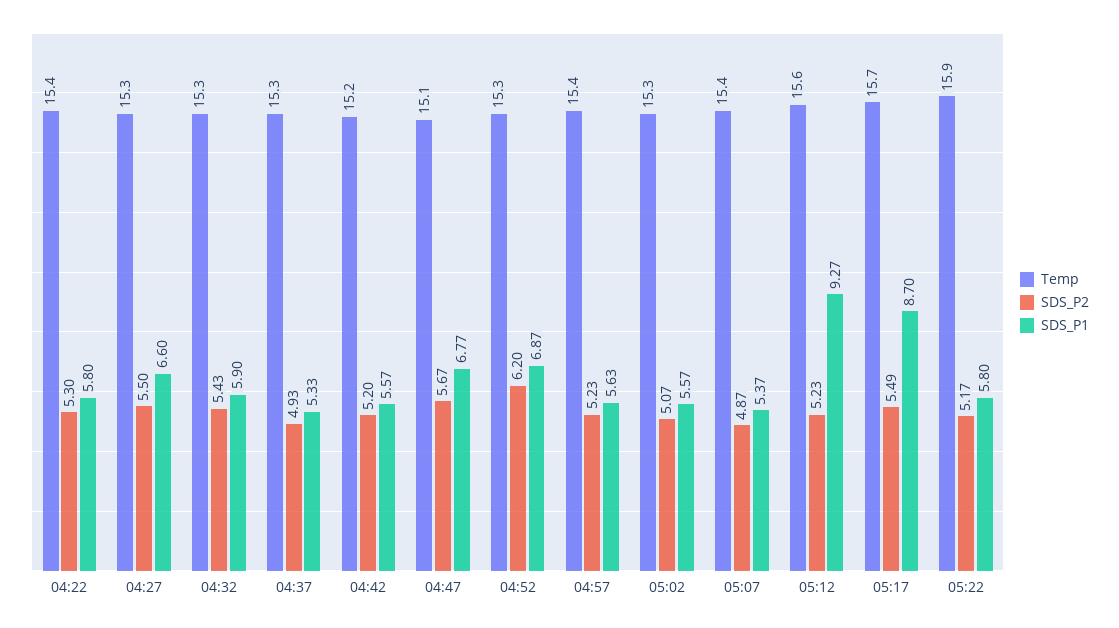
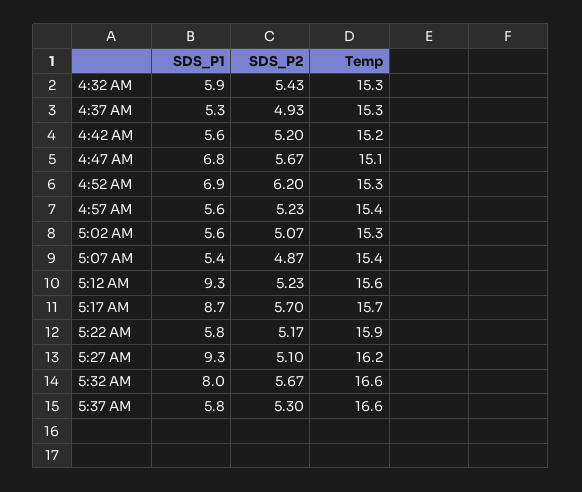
Temp, 04:22: 15.4 -> none
SDS_P2, 04:22: 5.3 -> none
SDS_P1, 04:22: 5.8 -> none
Temp, 04:27: 15.3 -> none
SDS_P2, 04:27: 5.5 -> none
SDS_P1, 04:27: 6.6 -> none
SDS_P2, 05:17: 5.49 -> 5.7
SDS_P1, 5:27 AM: none -> 9.3
SDS_P2, 5:27 AM: none -> 5.1
Temp, 5:27 AM: none -> 16.2
SDS_P1, 5:32 AM: none -> 8
SDS_P2, 5:32 AM: none -> 5.67
Temp, 5:32 AM: none -> 16.6
SDS_P1, 5:37 AM: none -> 5.8
SDS_P2, 5:37 AM: none -> 5.3
Temp, 5:37 AM: none -> 16.6

